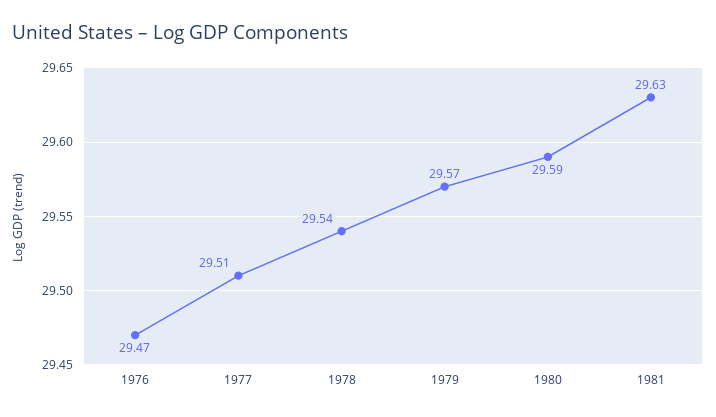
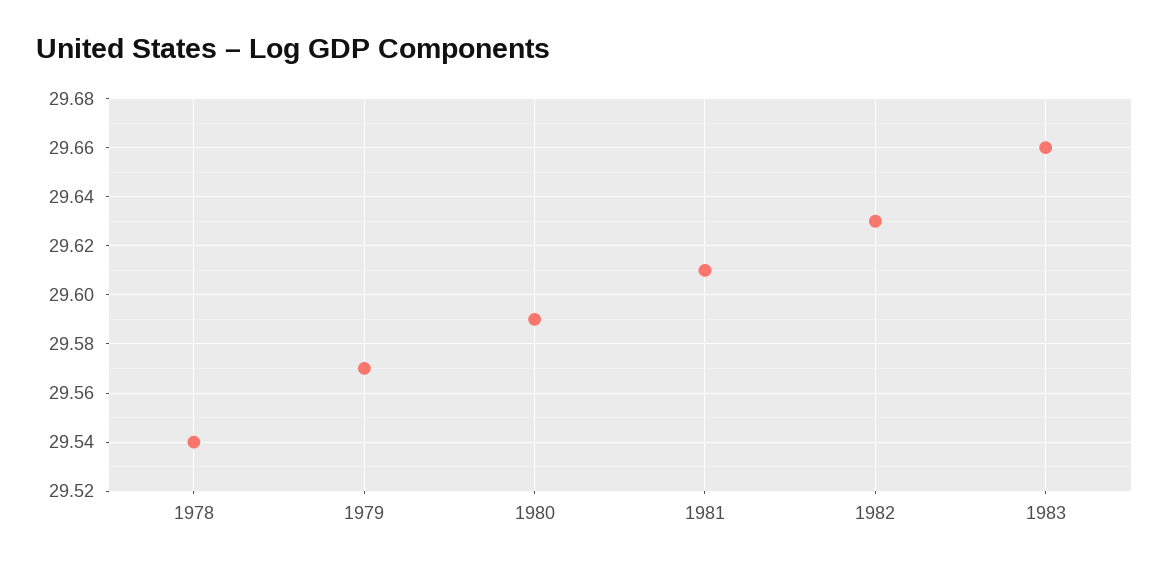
1976: 29.47 -> none
1977: 29.51 -> none
1981: 29.63 -> 29.61
1982: none -> 29.63
1983: none -> 29.66

